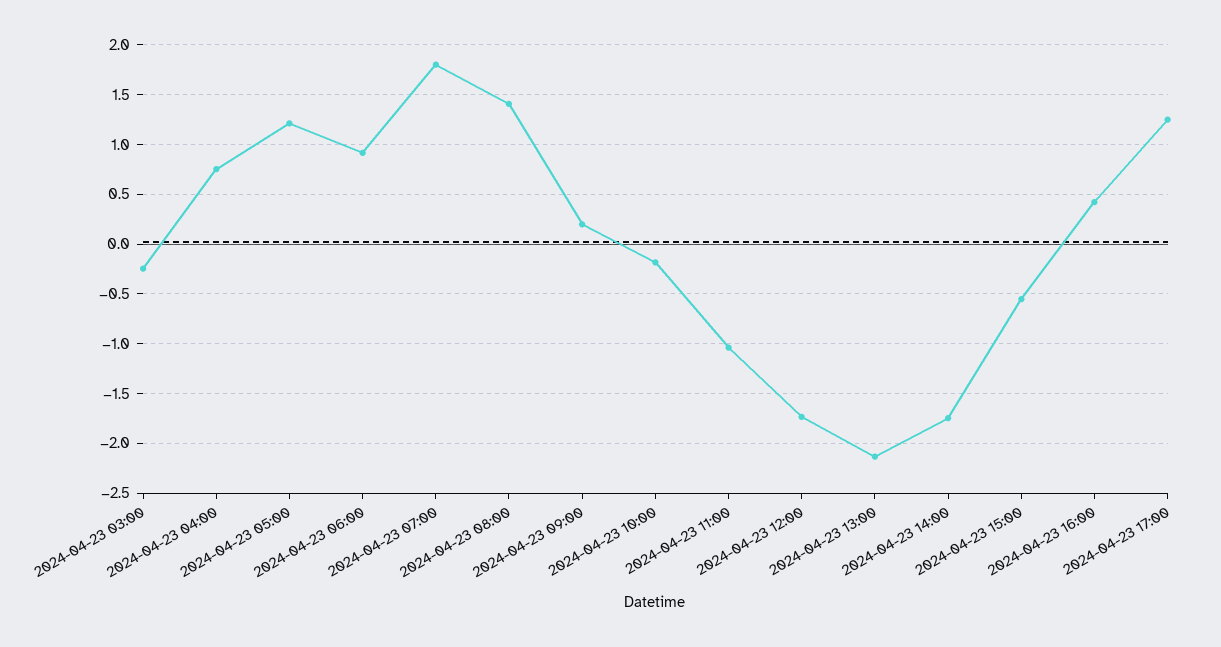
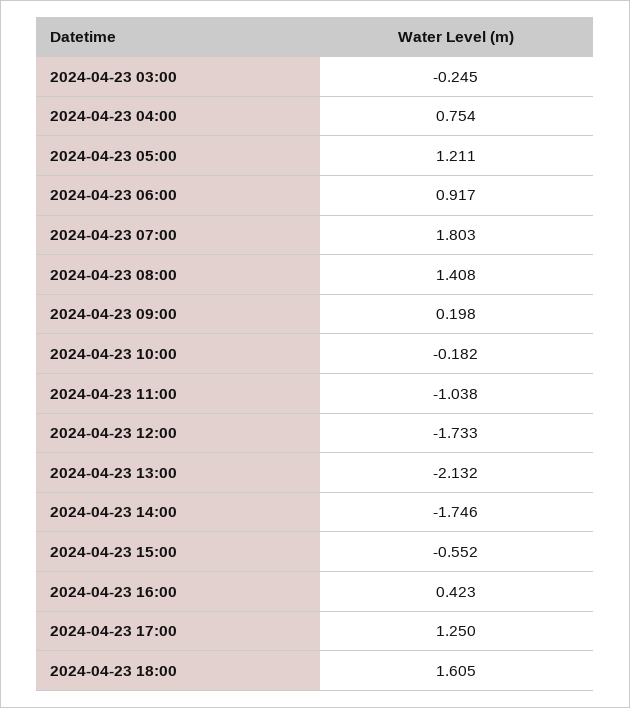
2024-04-23 18:00: none -> 1.605

